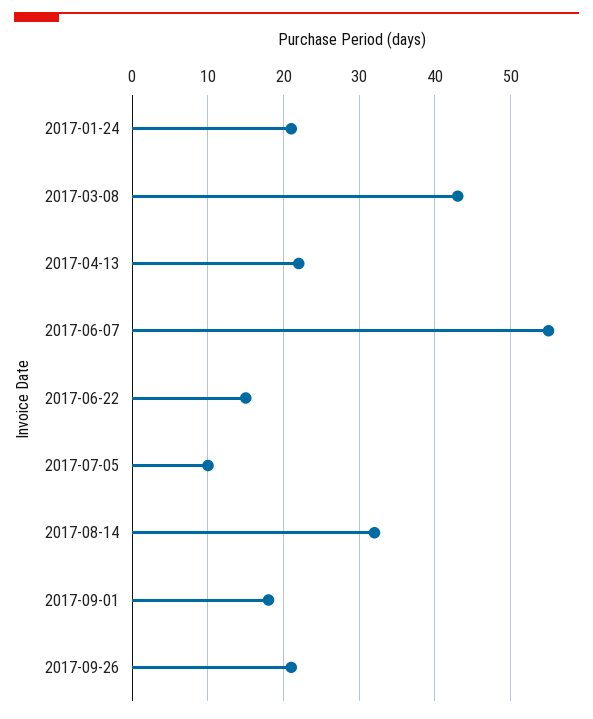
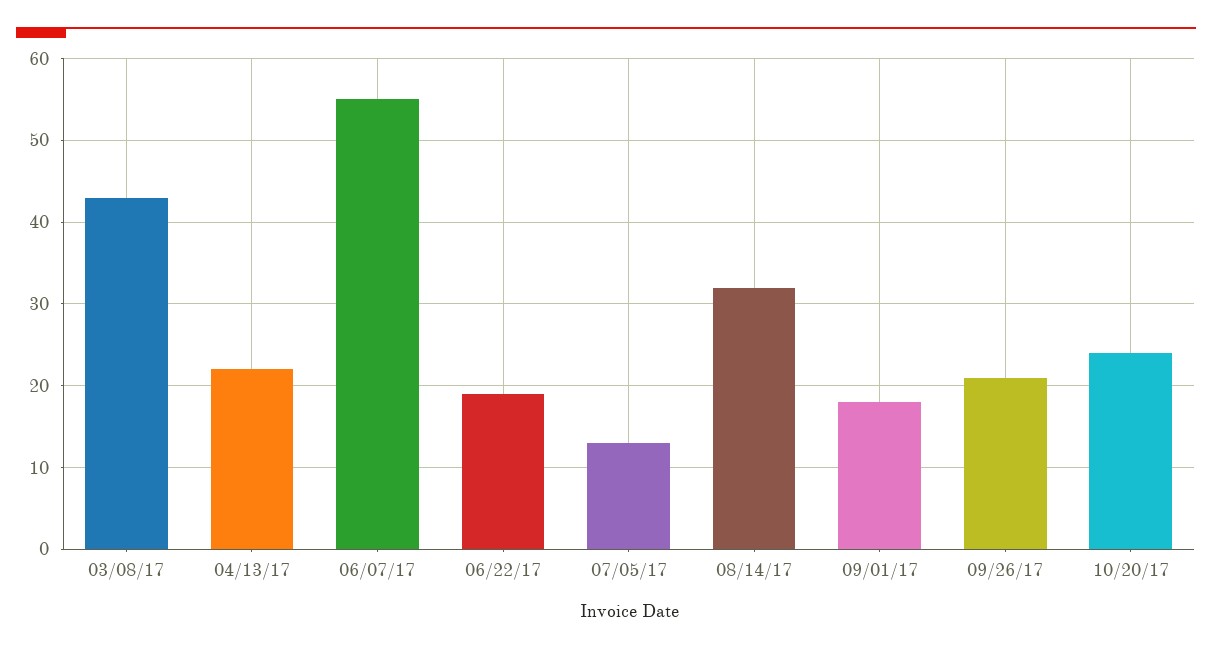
2017-01-24: 21 -> none
2017-06-22: 15 -> 19
2017-07-05: 10 -> 13
10/20/17: none -> 24

